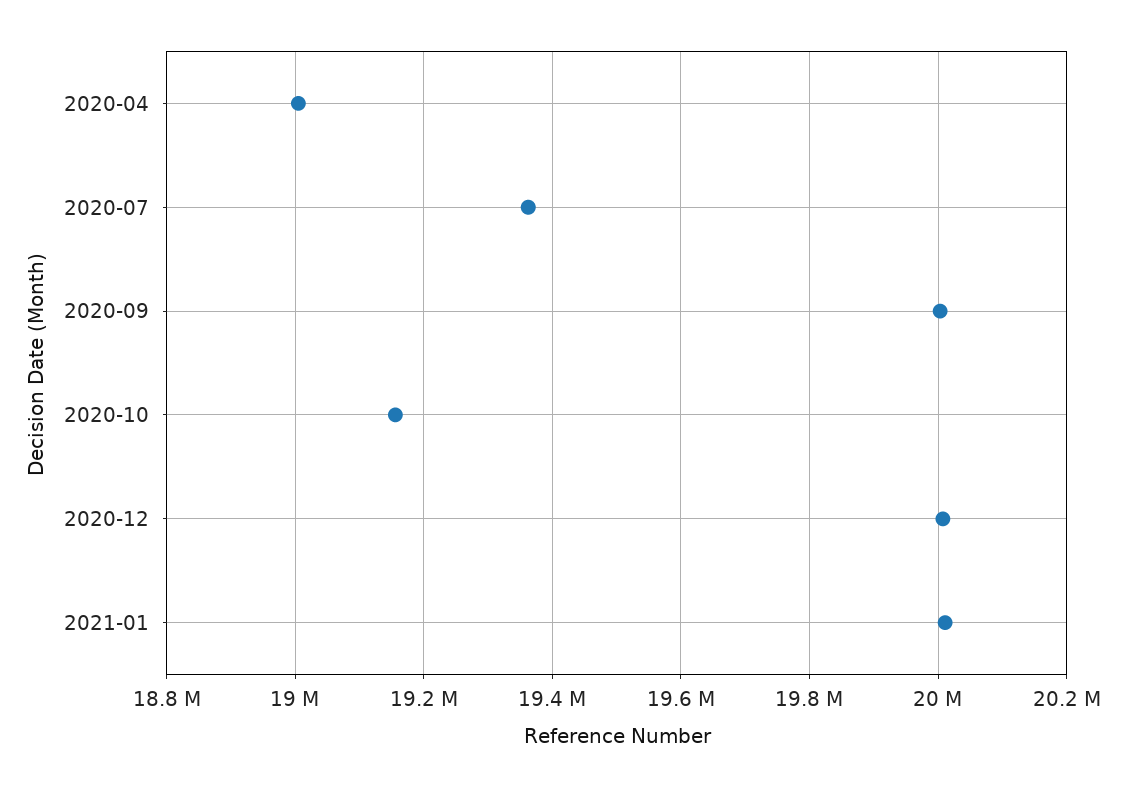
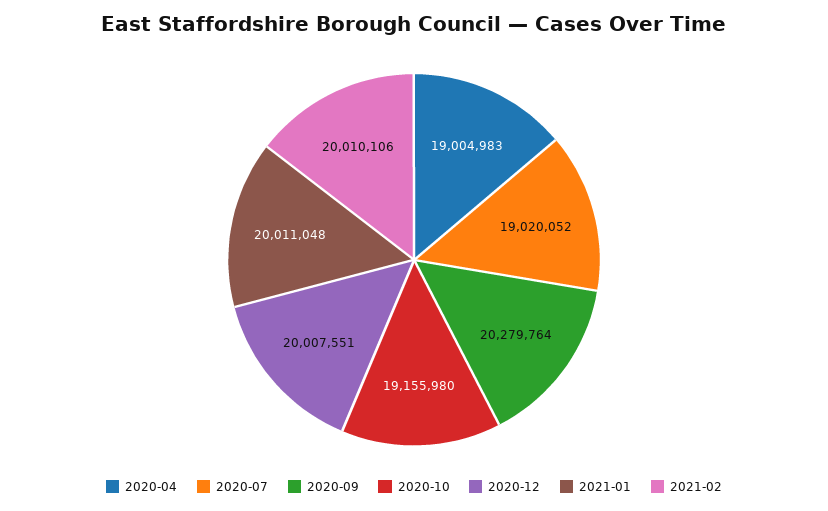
2020-07: 19360000 -> 19020052
2020-09: 20000000 -> 20279764
2021-02: none -> 20010106

